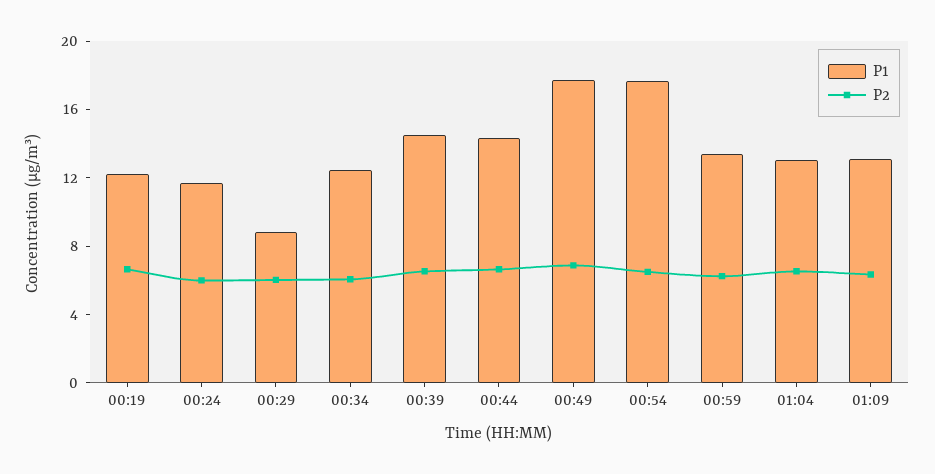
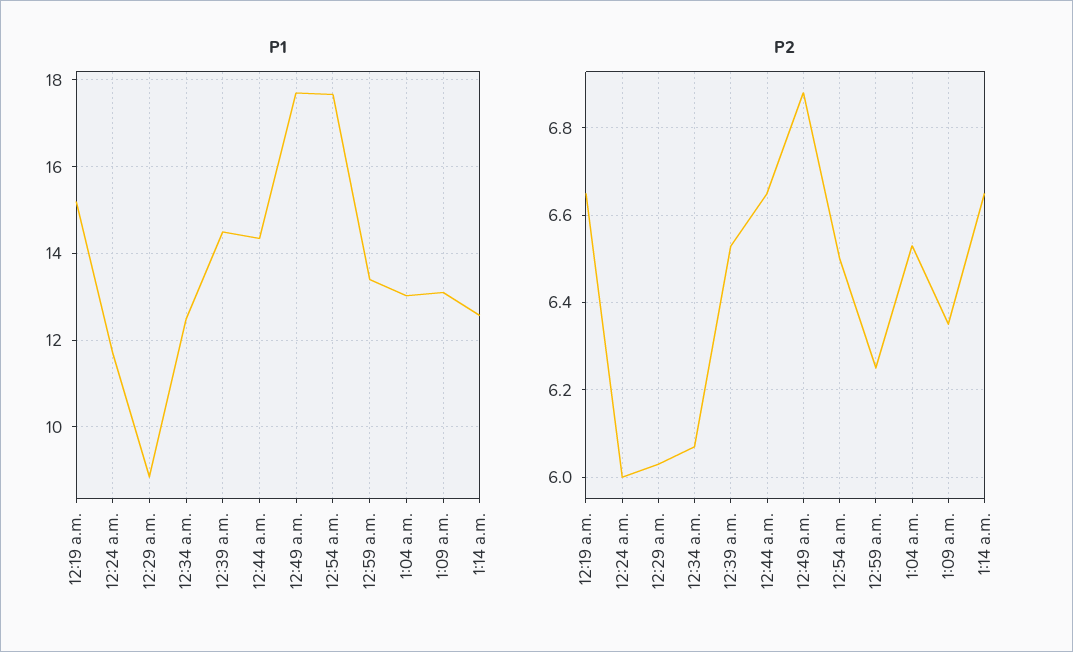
P1, 00:19: 12 -> 15.2
P1, 1:14 a.m.: none -> 12.6
P2, 1:14 a.m.: none -> 6.65

